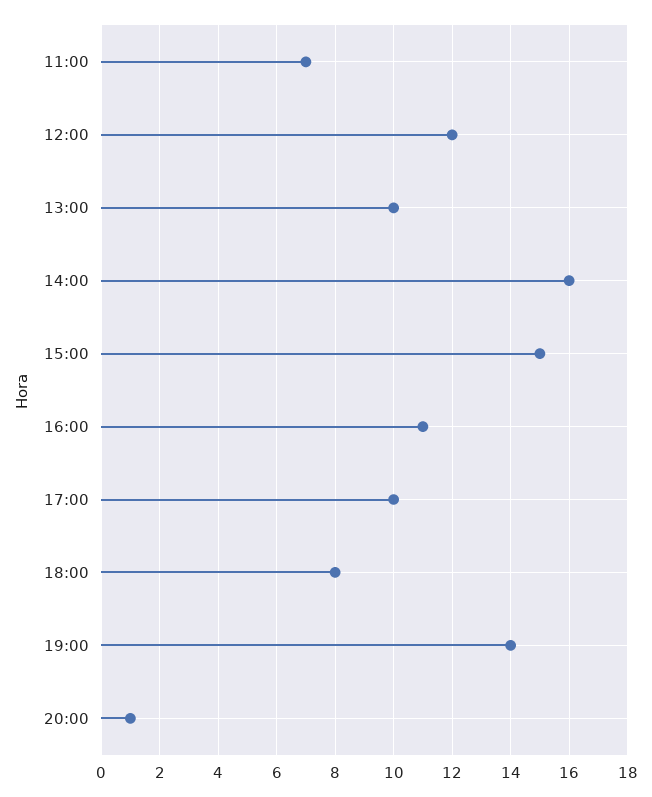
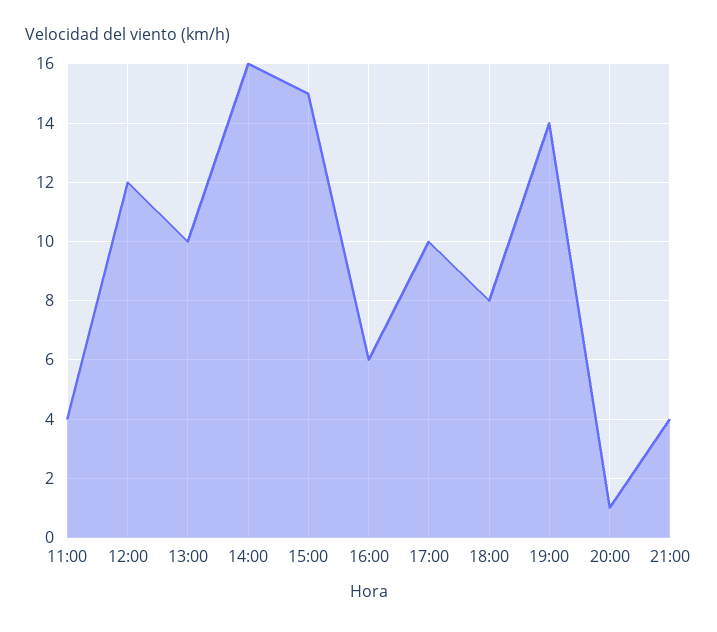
11:00: 7 -> 4
16:00: 11 -> 6
21:00: none -> 4

